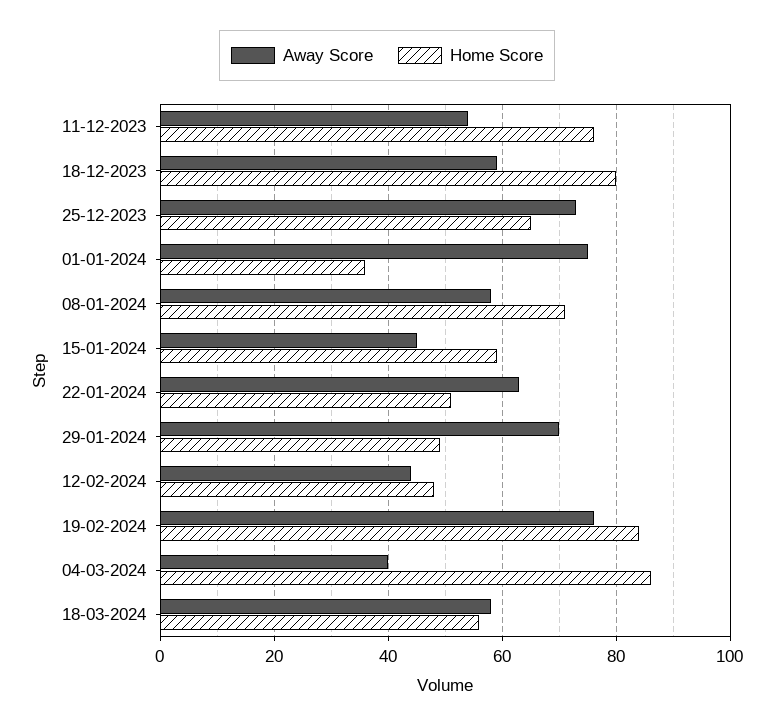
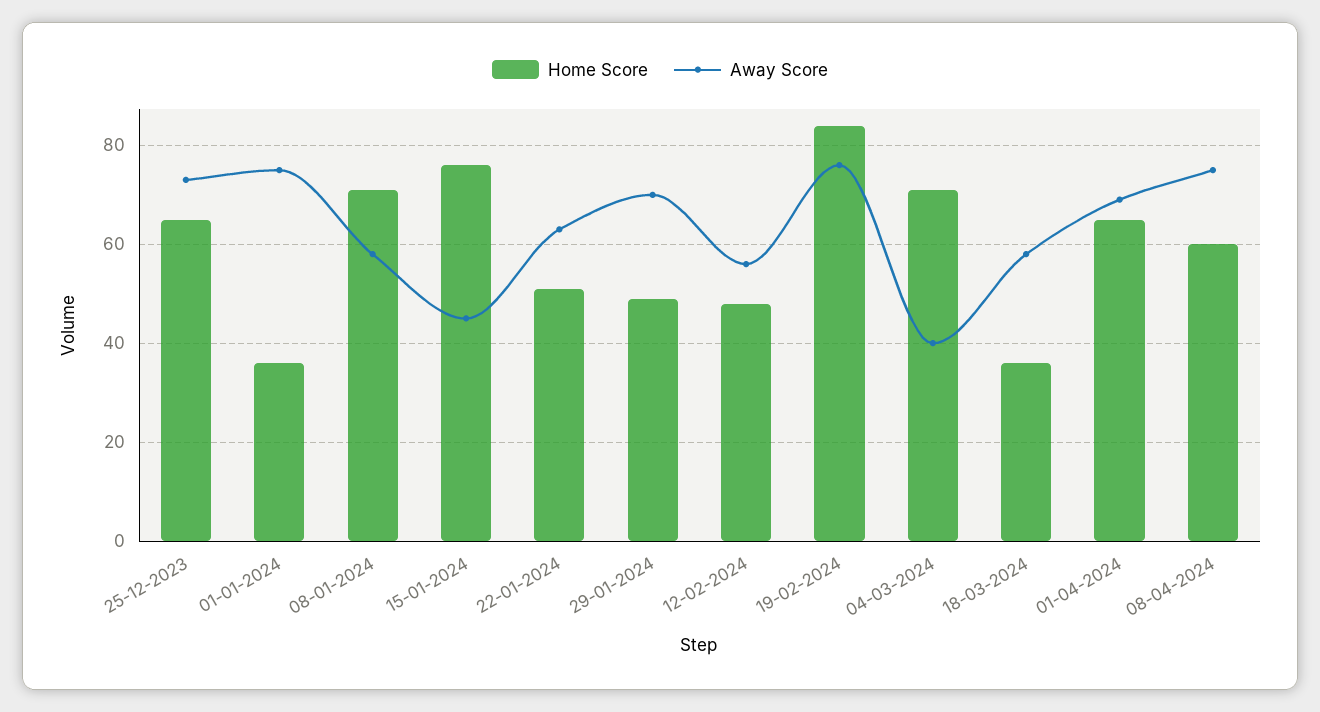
Away Score, 11-12-2023: 55 -> none
Home Score, 11-12-2023: 75 -> none
Away Score, 18-12-2023: 60 -> none
Home Score, 18-12-2023: 80 -> none
Home Score, 15-01-2024: 60 -> 75
Away Score, 12-02-2024: 45 -> 55
Home Score, 04-03-2024: 85 -> 70
Home Score, 18-03-2024: 55 -> 35
Home Score, 01-04-2024: none -> 65
Away Score, 01-04-2024: none -> 70
Home Score, 08-04-2024: none -> 60
Away Score, 08-04-2024: none -> 75

